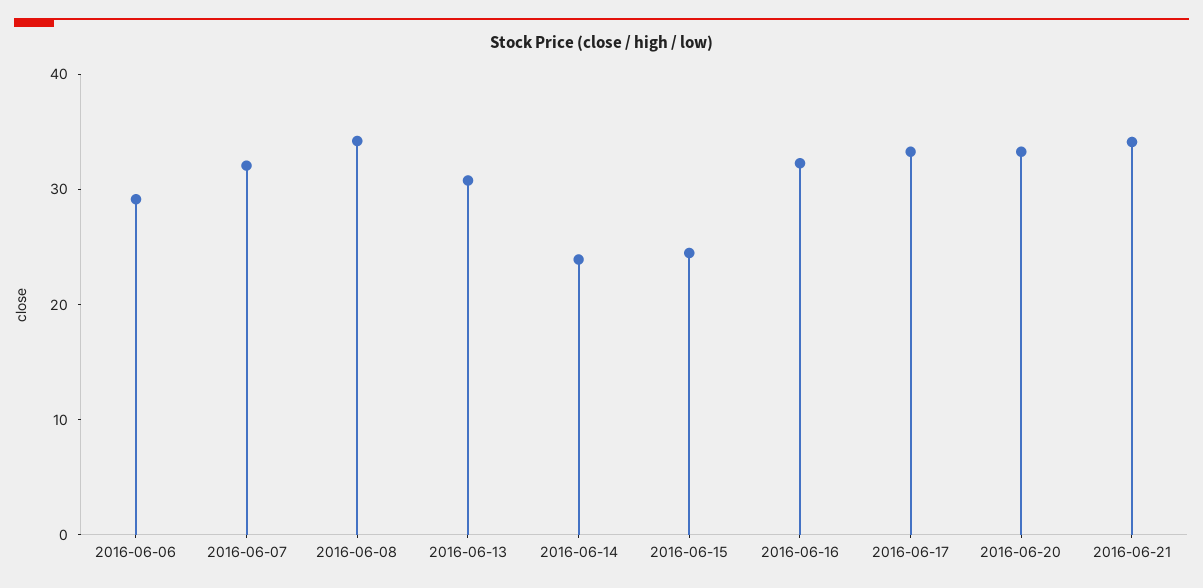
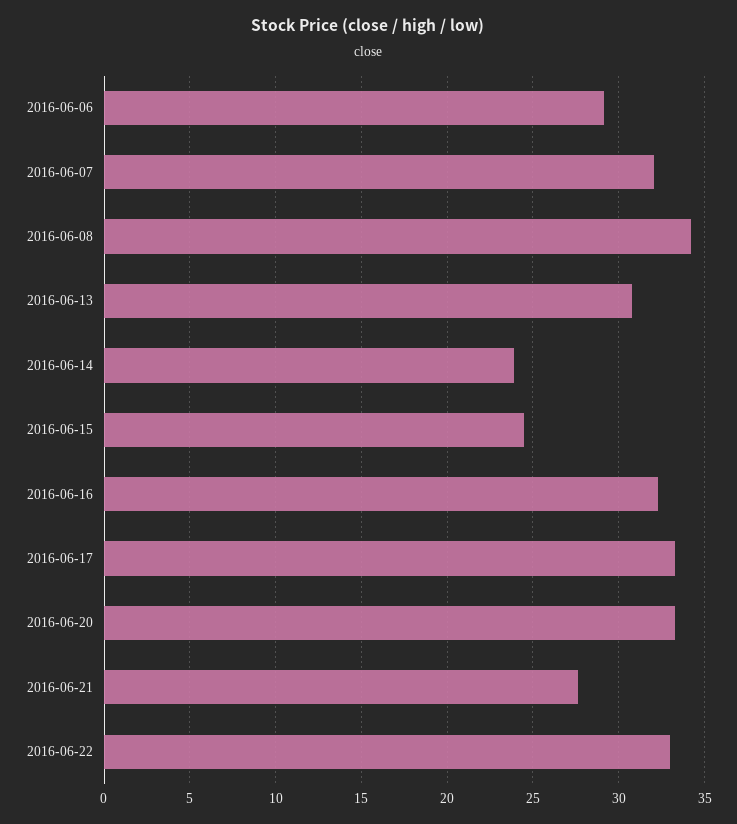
2016-06-21: 34 -> 27.5
2016-06-22: none -> 33

